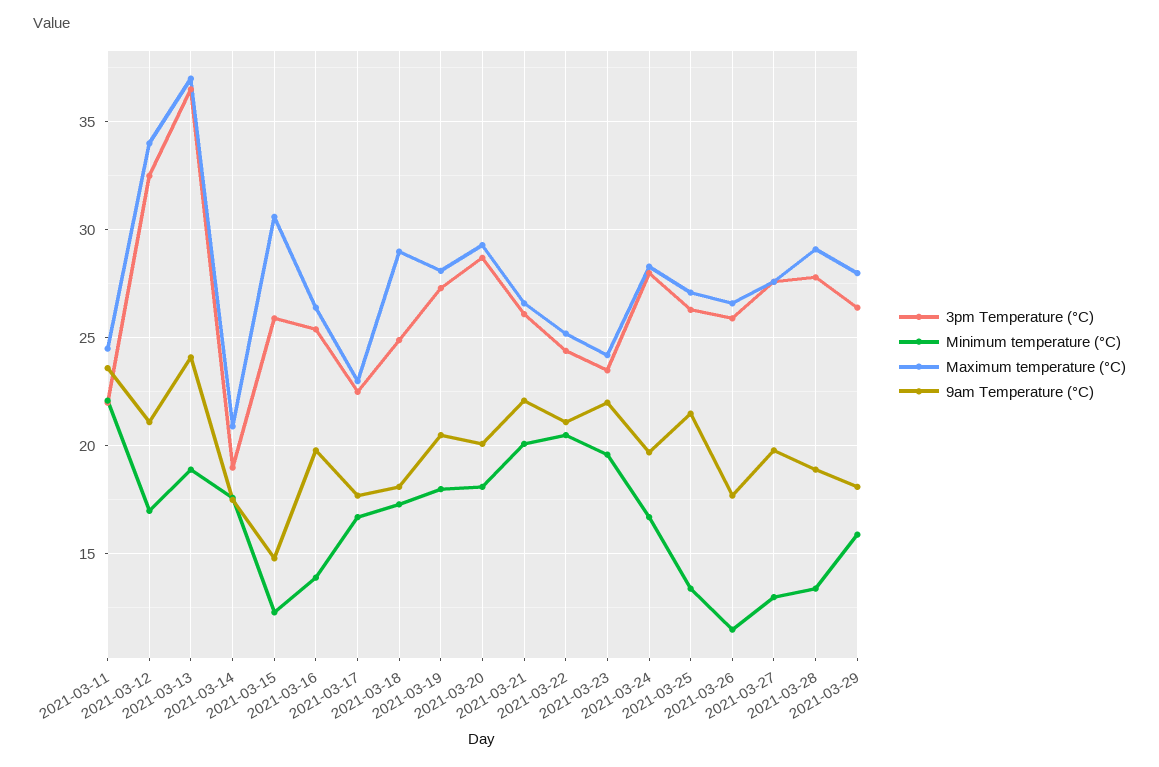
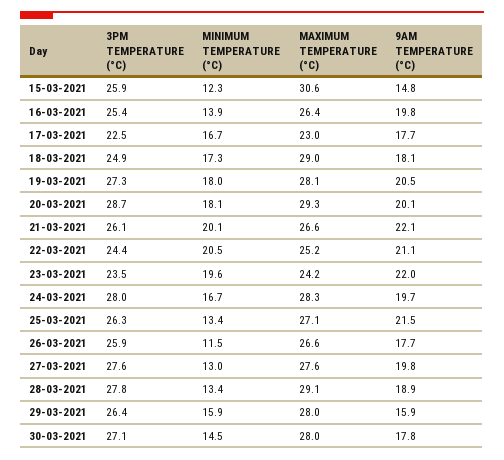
3pm Temperature (°C), 2021-03-11: 22 -> none
Minimum temperature (°C), 2021-03-11: 22 -> none
Maximum temperature (°C), 2021-03-11: 24.5 -> none
9am Temperature (°C), 2021-03-11: 23.5 -> none
3pm Temperature (°C), 2021-03-12: 32.5 -> none
Minimum temperature (°C), 2021-03-12: 17 -> none
Maximum temperature (°C), 2021-03-12: 34 -> none
9am Temperature (°C), 2021-03-12: 21 -> none
3pm Temperature (°C), 2021-03-13: 36.5 -> none
Minimum temperature (°C), 2021-03-13: 19 -> none
Maximum temperature (°C), 2021-03-13: 37 -> none
9am Temperature (°C), 2021-03-13: 24 -> none
3pm Temperature (°C), 2021-03-14: 19 -> none
Minimum temperature (°C), 2021-03-14: 17.5 -> none
Maximum temperature (°C), 2021-03-14: 21 -> none
9am Temperature (°C), 2021-03-14: 17.5 -> none
9am Temperature (°C), 2021-03-29: 18 -> 15.9
3pm Temperature (°C), 30-03-2021: none -> 27.1
Minimum temperature (°C), 30-03-2021: none -> 14.5
Maximum temperature (°C), 30-03-2021: none -> 28
9am Temperature (°C), 30-03-2021: none -> 17.8

